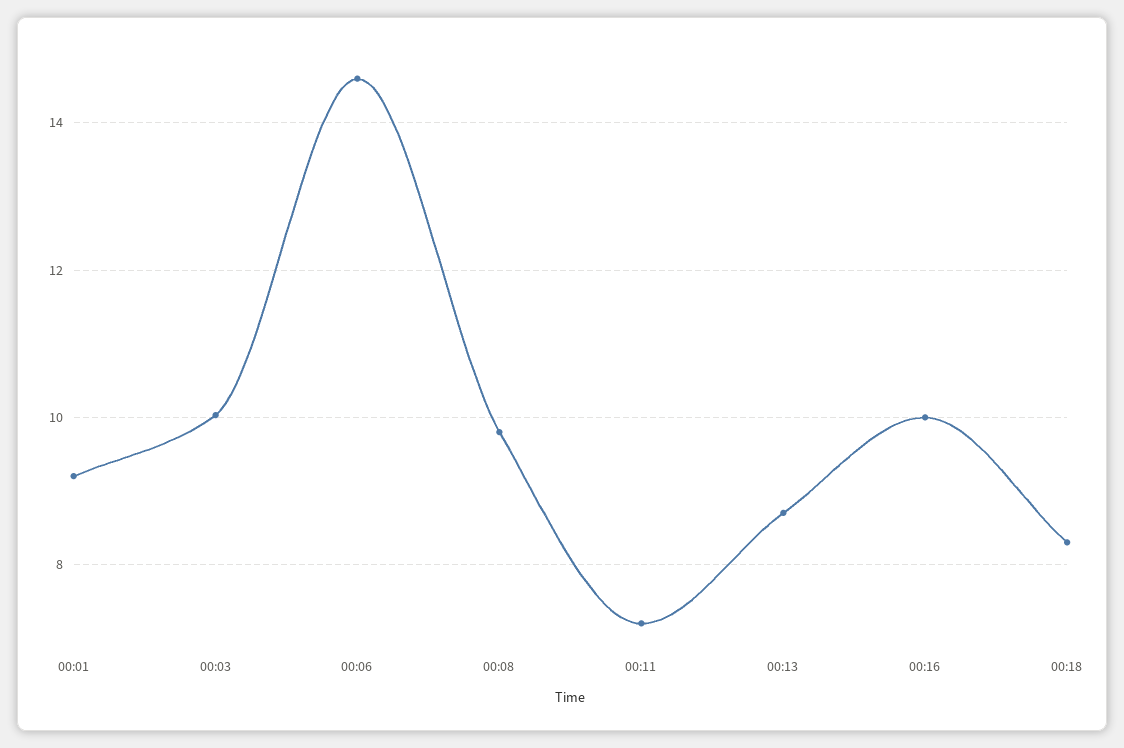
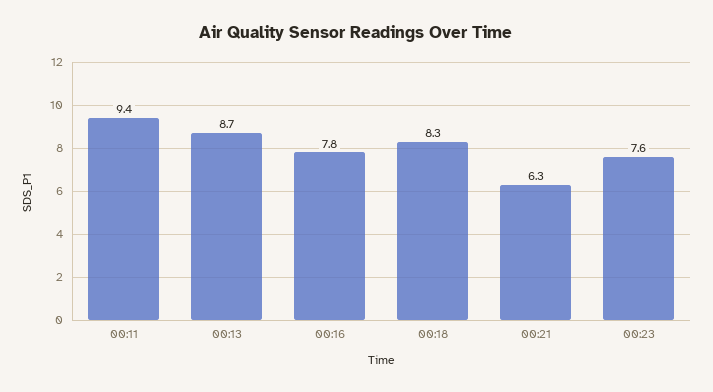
00:01: 9.2 -> none
00:03: 10 -> none
00:06: 14.6 -> none
00:08: 9.8 -> none
00:11: 7.2 -> 9.4
00:16: 10 -> 7.8
00:21: none -> 6.3
00:23: none -> 7.6

